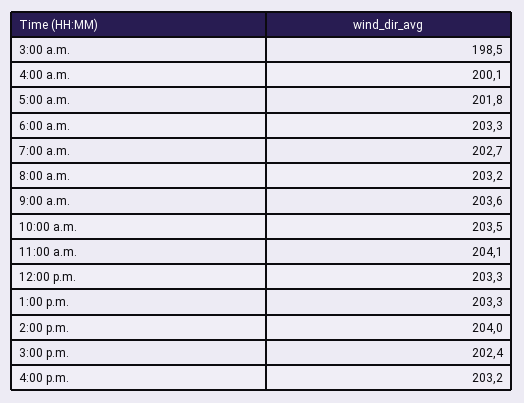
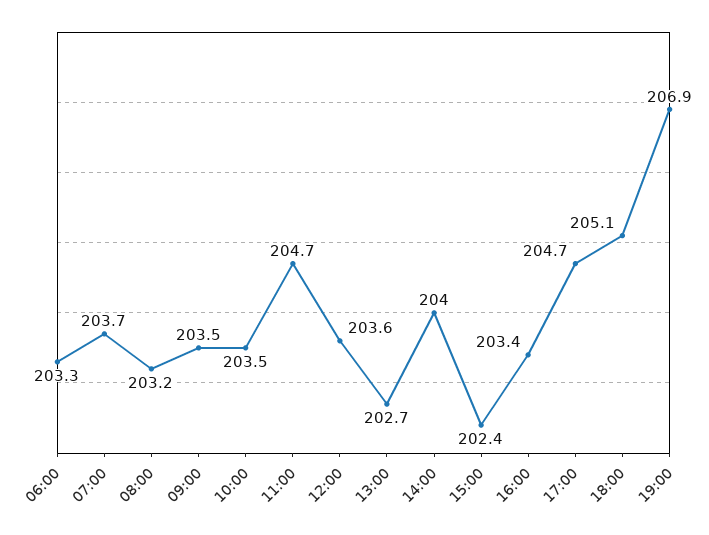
3:00 a.m.: 198.5 -> none
4:00 a.m.: 200.1 -> none
5:00 a.m.: 201.8 -> none
7:00 a.m.: 202.7 -> 203.7
9:00 a.m.: 203.6 -> 203.5
11:00 a.m.: 204.1 -> 204.7
12:00 p.m.: 203.3 -> 203.6
1:00 p.m.: 203.3 -> 202.7
4:00 p.m.: 203.2 -> 203.4
17:00: none -> 204.7
18:00: none -> 205.1
19:00: none -> 206.9

